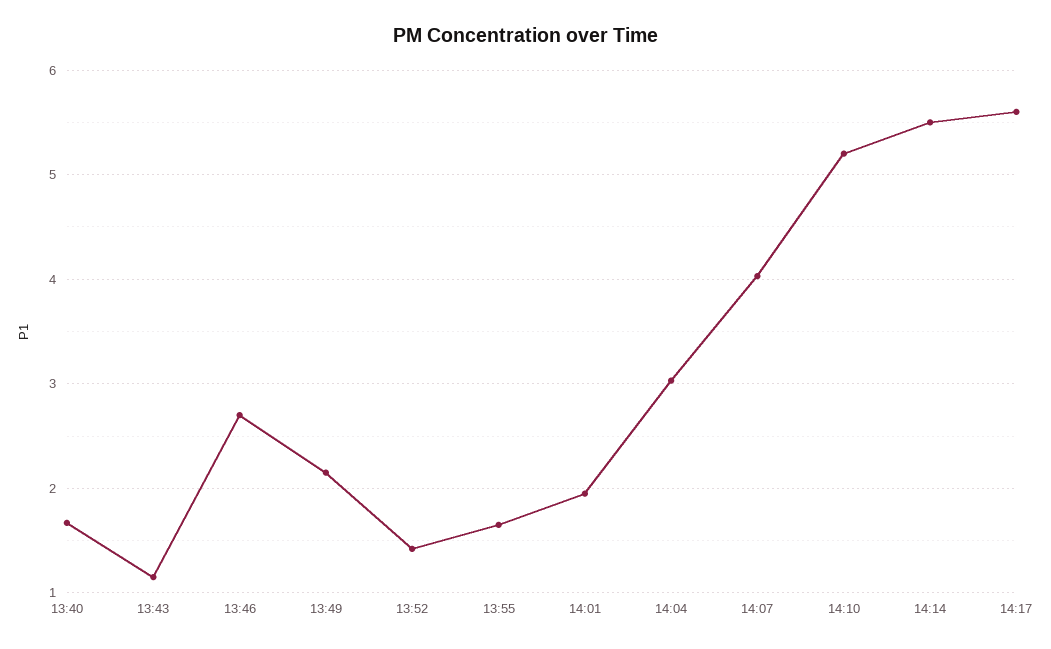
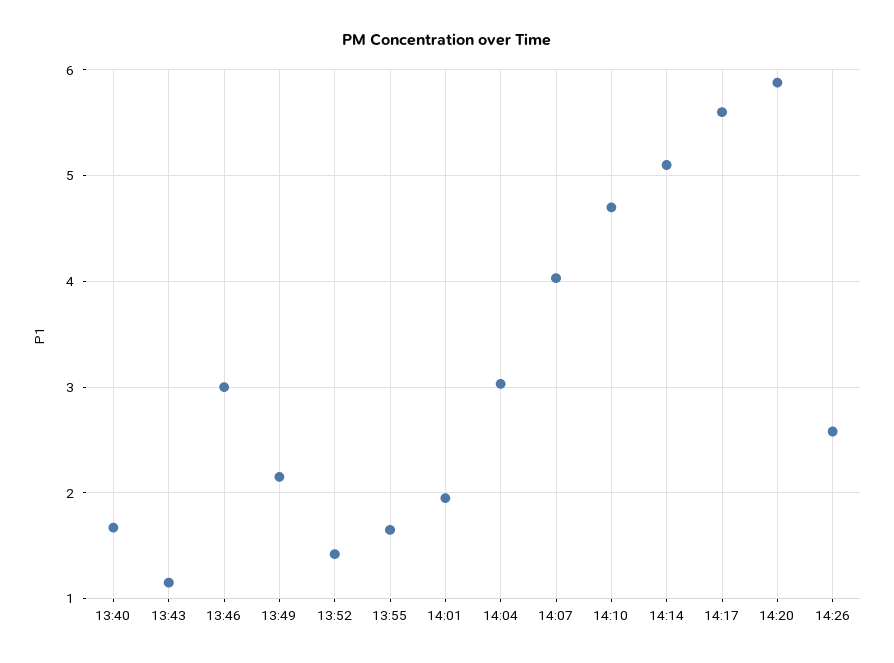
13:46: 2.7 -> 3
14:10: 5.2 -> 4.7
14:14: 5.5 -> 5.1
14:20: none -> 5.9
14:26: none -> 2.6

